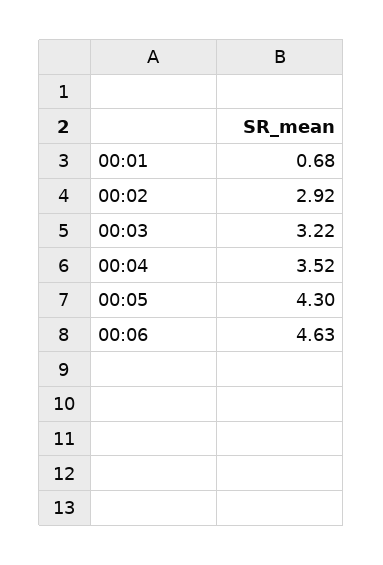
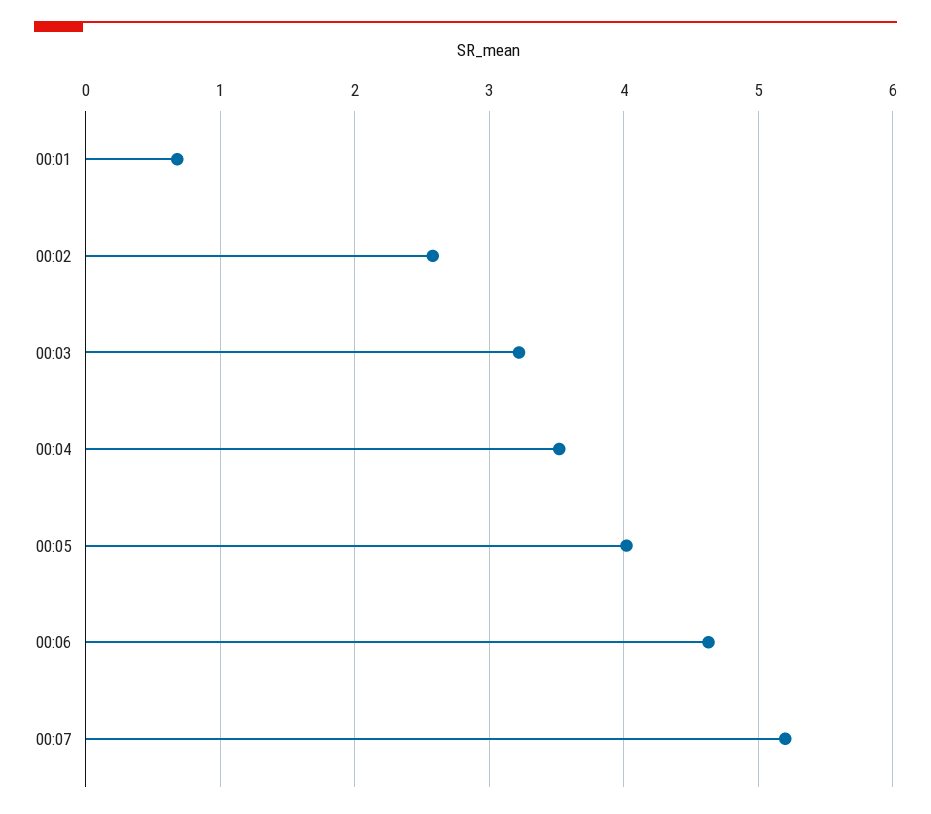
00:02: 2.92 -> 2.6
00:05: 4.3 -> 4
00:07: none -> 5.2

